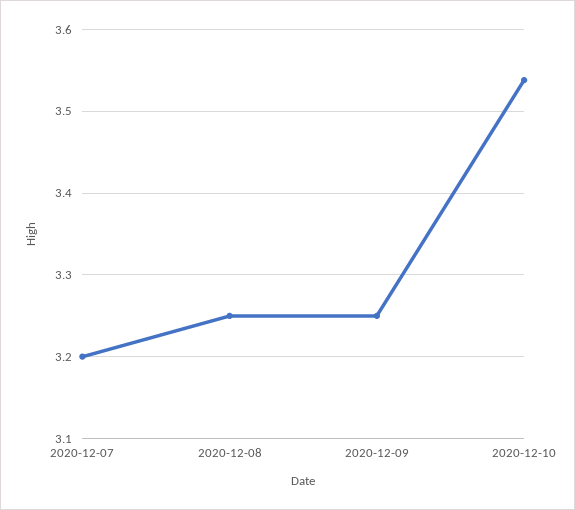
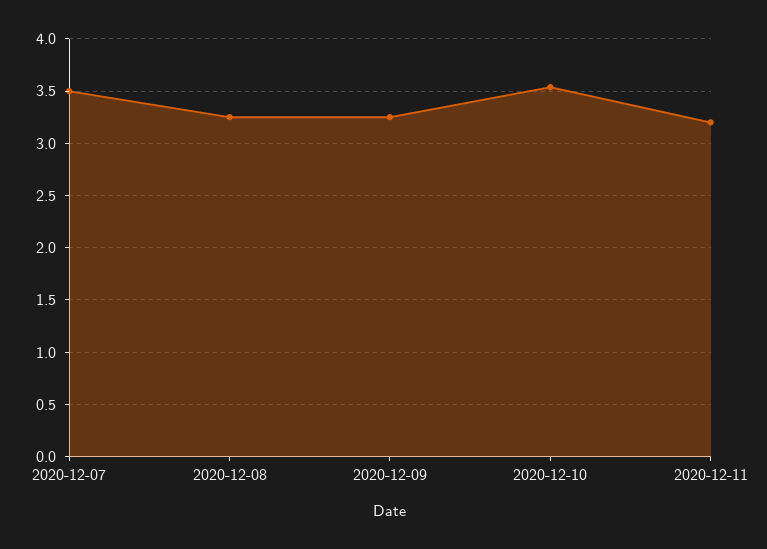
2020-12-07: 3.2 -> 3.5
2020-12-11: none -> 3.2

